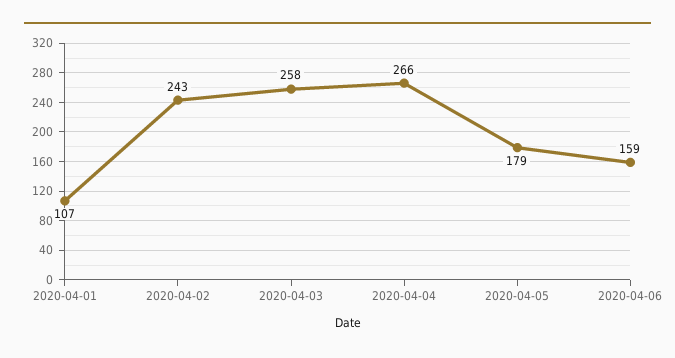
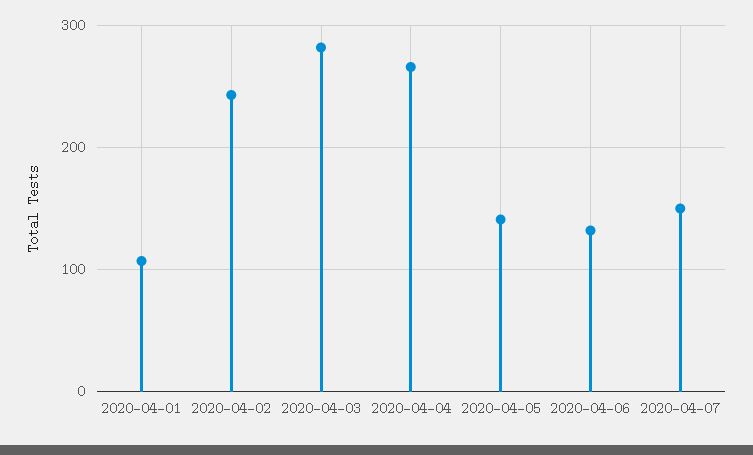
2020-04-03: 258 -> 280
2020-04-05: 179 -> 140
2020-04-06: 159 -> 130
2020-04-07: none -> 150

